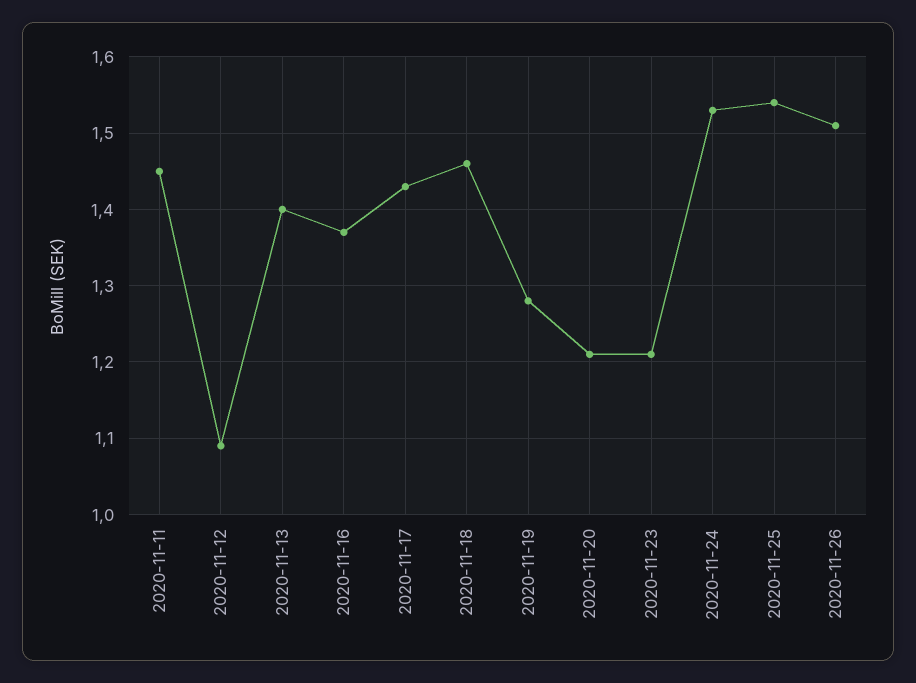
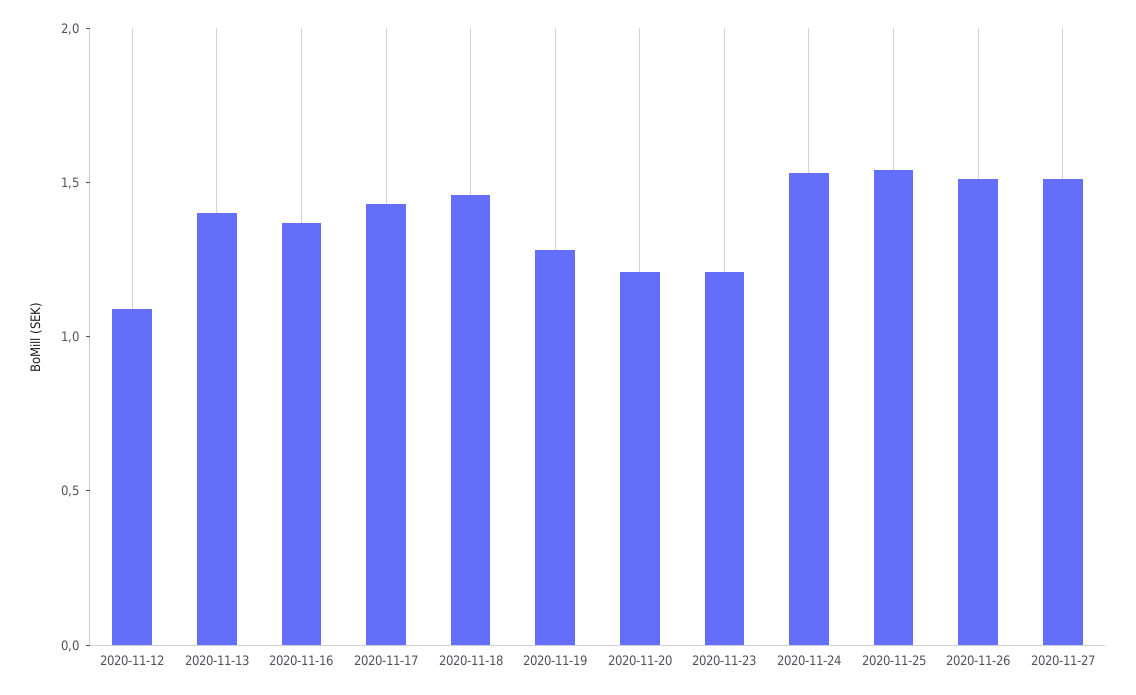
2020-11-11: 1.45 -> none
2020-11-27: none -> 1.5

